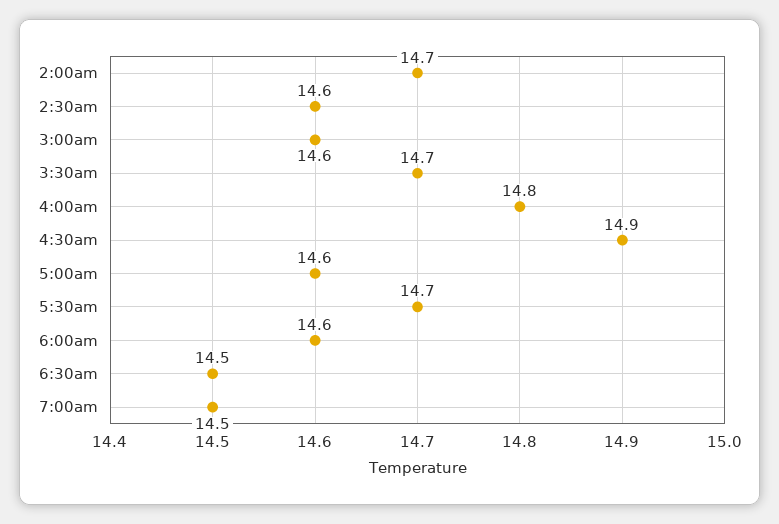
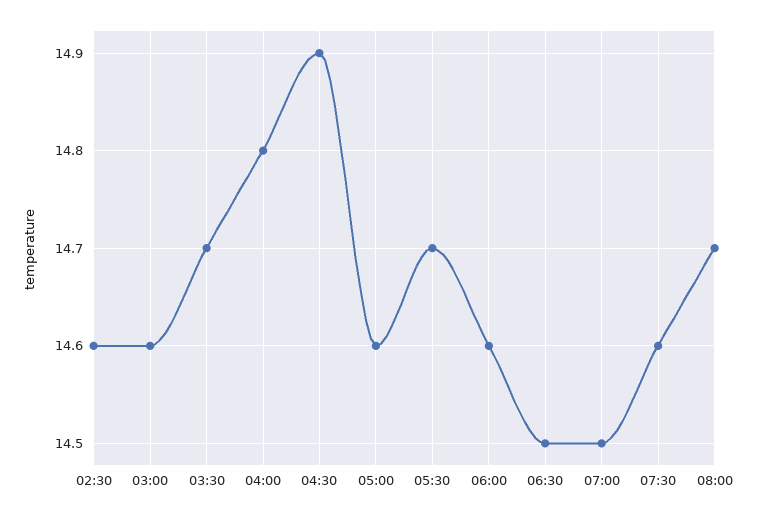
2:00am: 14.7 -> none
07:30: none -> 14.6
08:00: none -> 14.7

